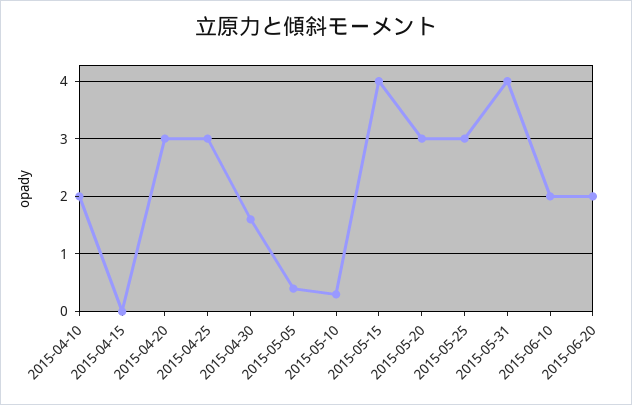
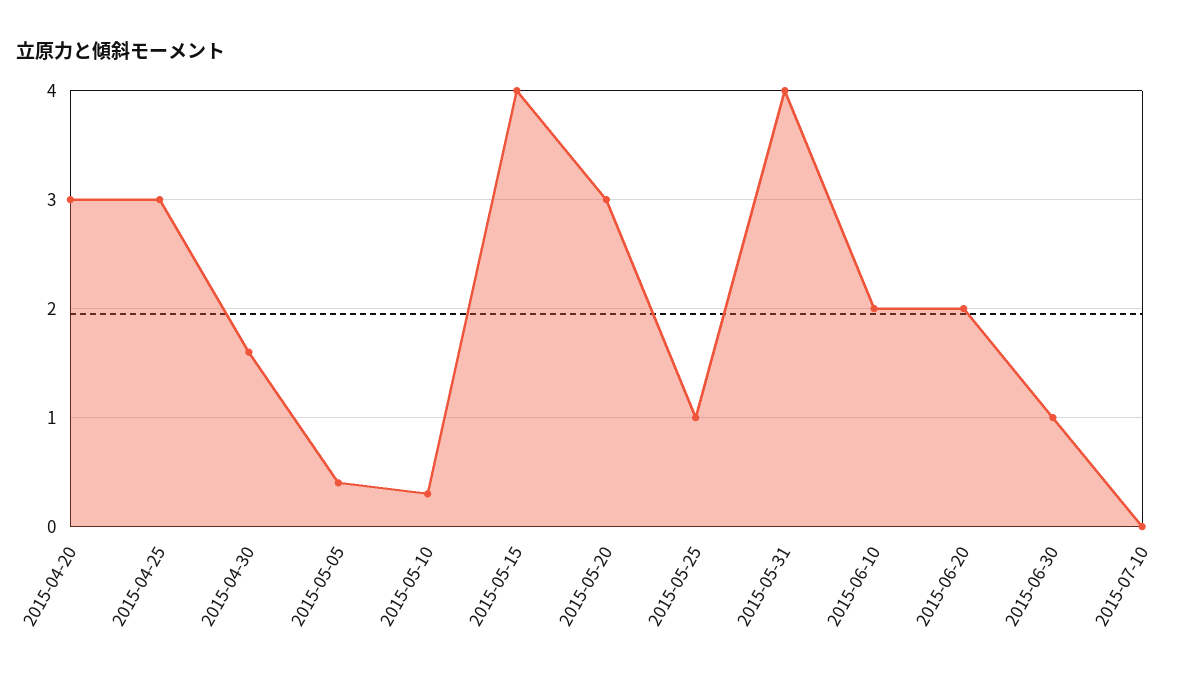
2015-04-10: 2 -> none
2015-04-15: 0 -> none
2015-05-25: 3 -> 1
2015-06-30: none -> 1
2015-07-10: none -> 0

